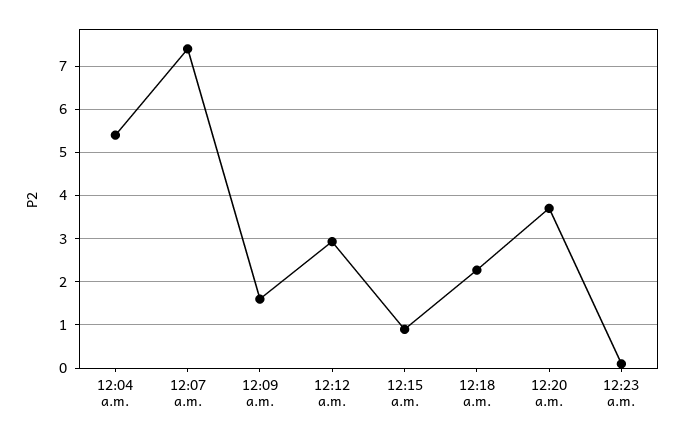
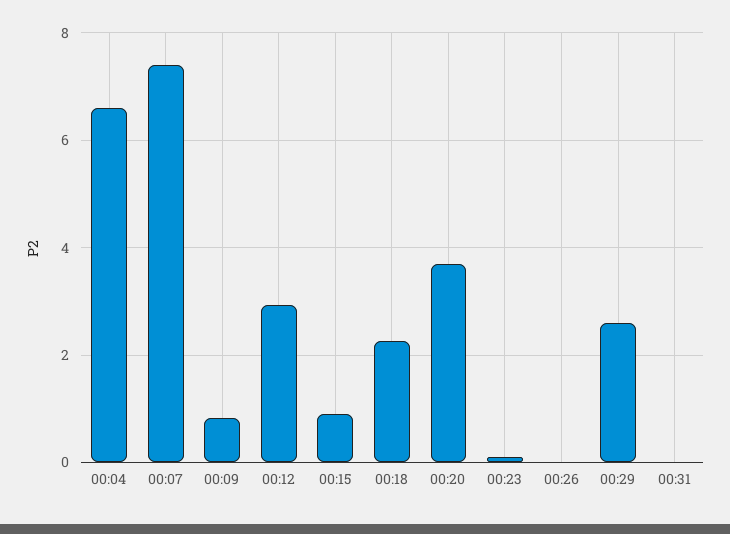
12:04 a.m.: 5.4 -> 6.6
12:09 a.m.: 1.6 -> 0.8
00:26: none -> 0
00:29: none -> 2.6
00:31: none -> 0

